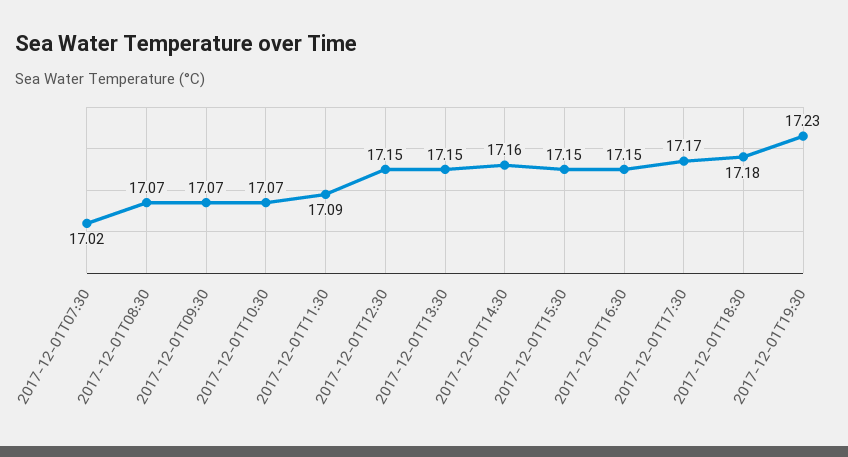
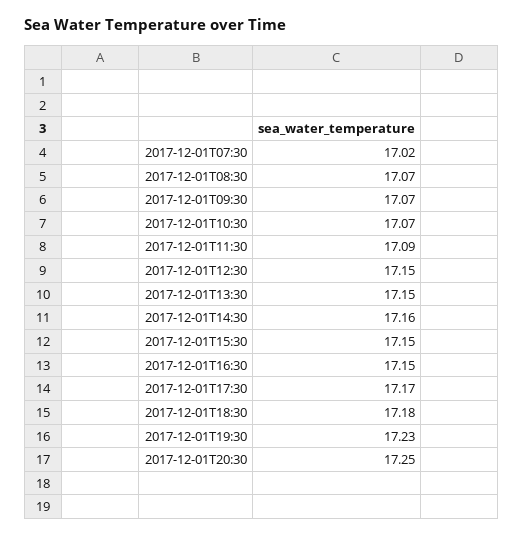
2017-12-01T20:30: none -> 17.25

